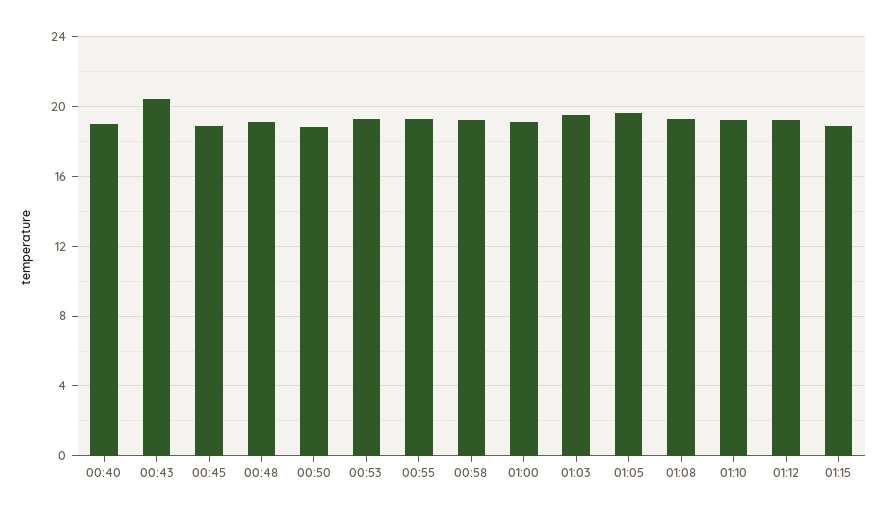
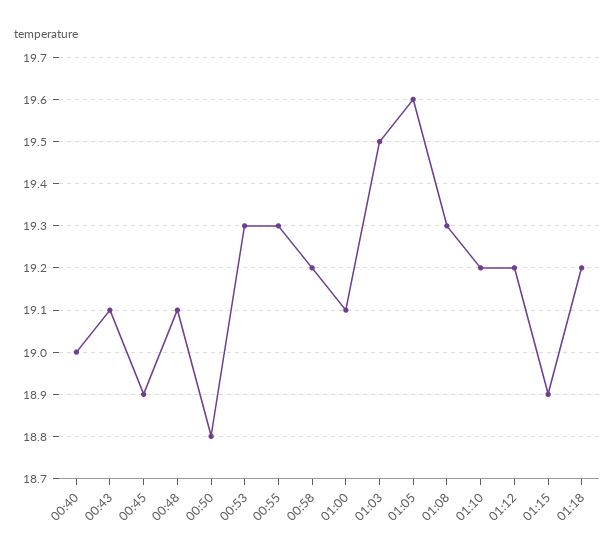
00:43: 20.5 -> 19.1
01:18: none -> 19.2

